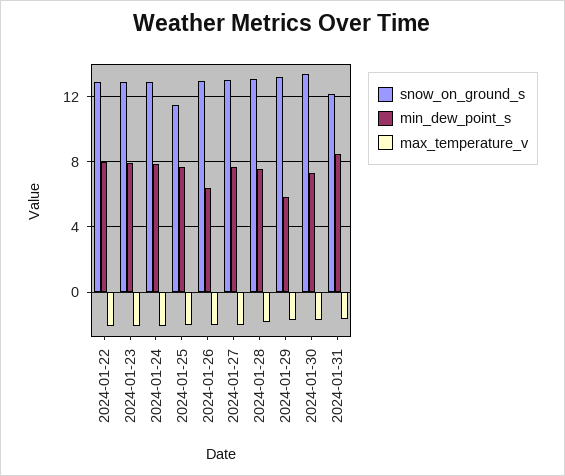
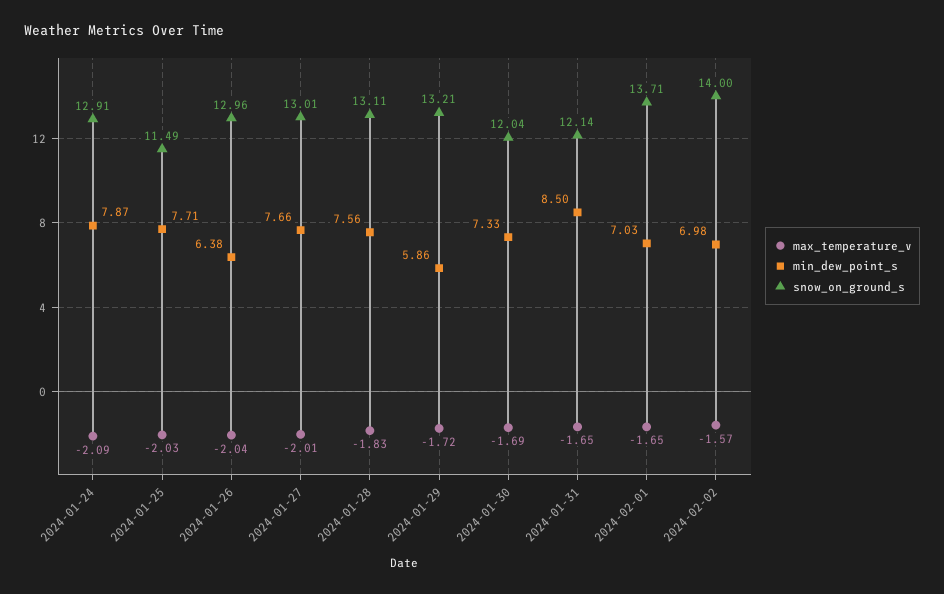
snow_on_ground_s, 2024-01-22: 13 -> none
min_dew_point_s, 2024-01-22: 8 -> none
max_temperature_v, 2024-01-22: -2 -> none
snow_on_ground_s, 2024-01-23: 13 -> none
min_dew_point_s, 2024-01-23: 8 -> none
max_temperature_v, 2024-01-23: -2 -> none
snow_on_ground_s, 2024-01-30: 13.5 -> 12.04
max_temperature_v, 2024-02-01: none -> -1.65
min_dew_point_s, 2024-02-01: none -> 7.03
snow_on_ground_s, 2024-02-01: none -> 13.71
max_temperature_v, 2024-02-02: none -> -1.57
min_dew_point_s, 2024-02-02: none -> 6.98
snow_on_ground_s, 2024-02-02: none -> 14

